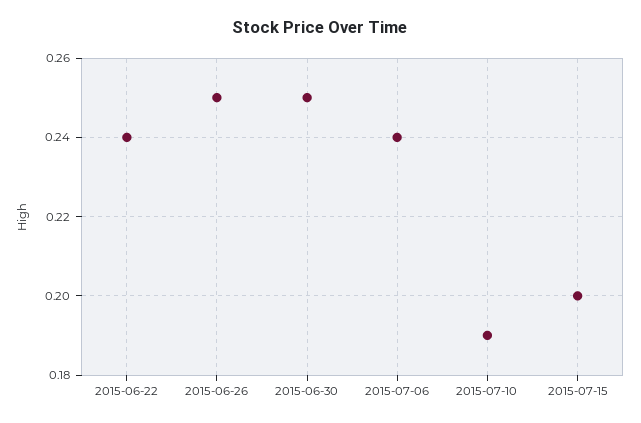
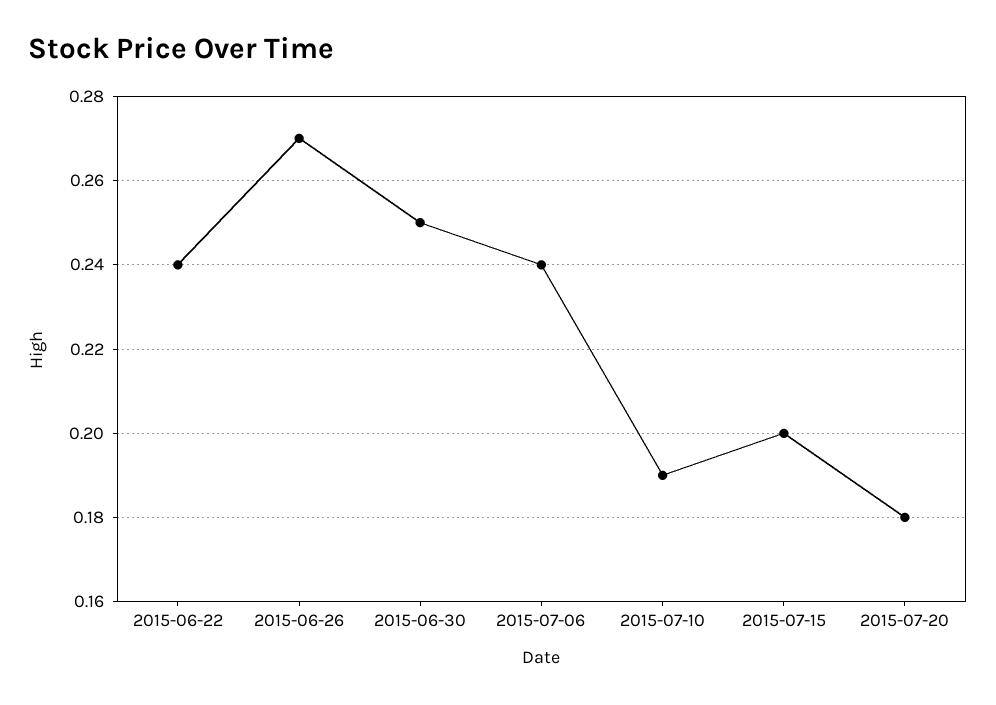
2015-06-26: 0.25 -> 0.27
2015-07-20: none -> 0.18

